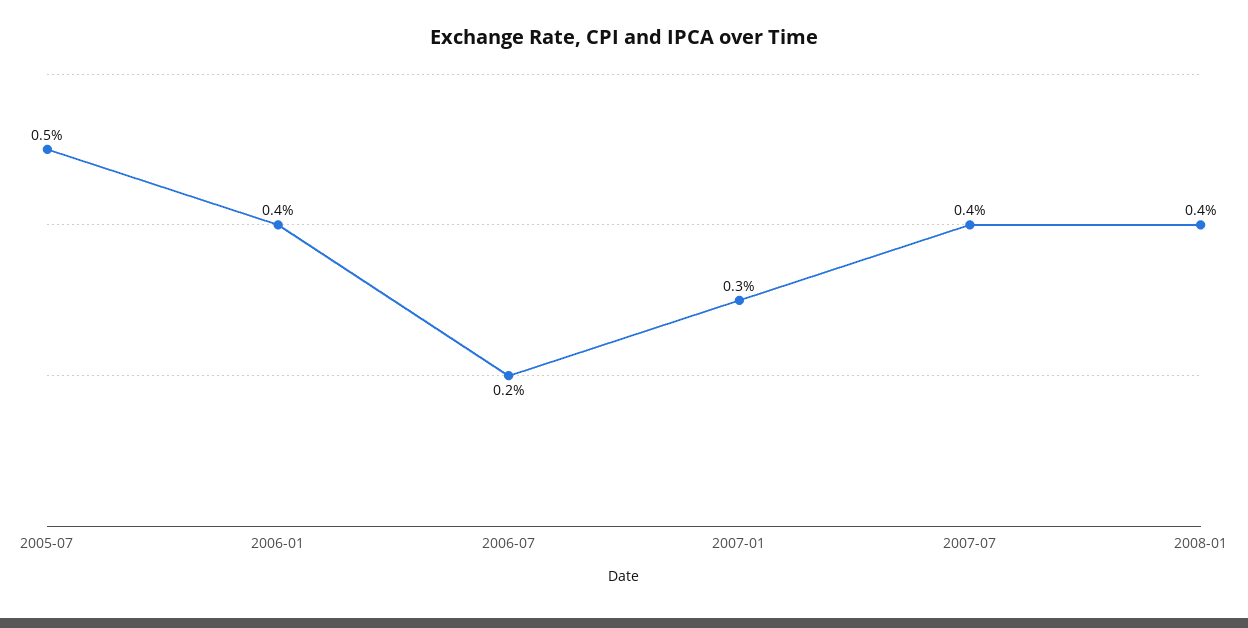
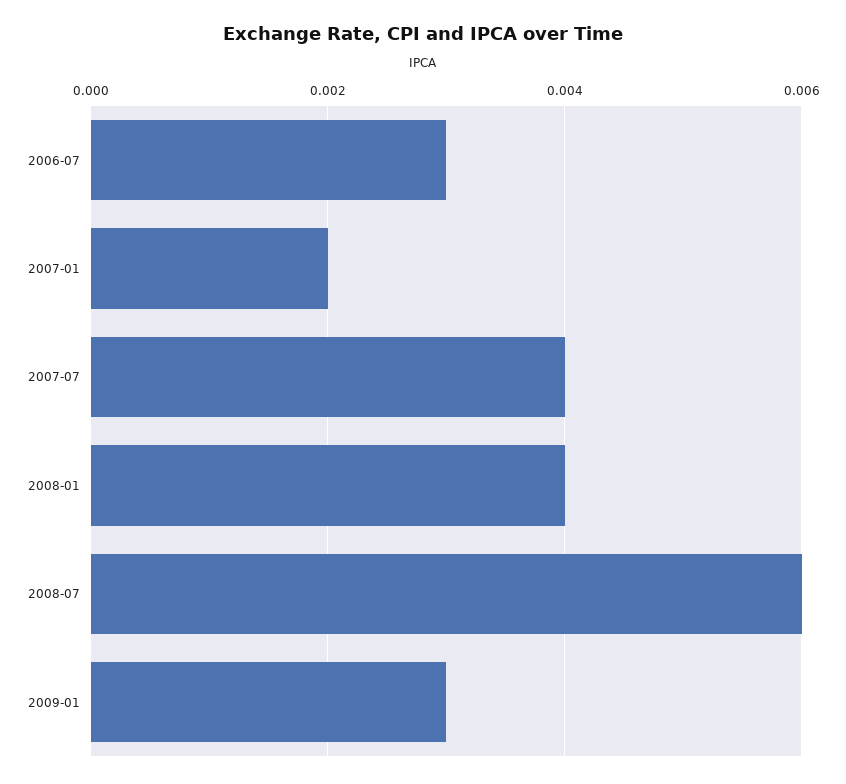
2005-07: 0.005 -> none
2006-01: 0.004 -> none
2006-07: 0.002 -> 0.003
2007-01: 0.003 -> 0.002
2008-07: none -> 0.006
2009-01: none -> 0.003

